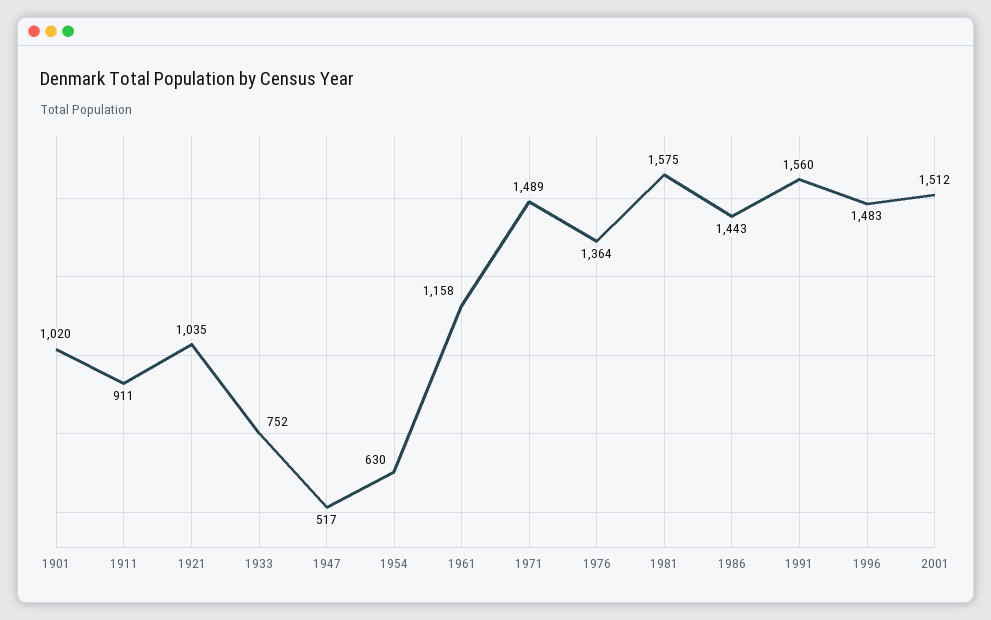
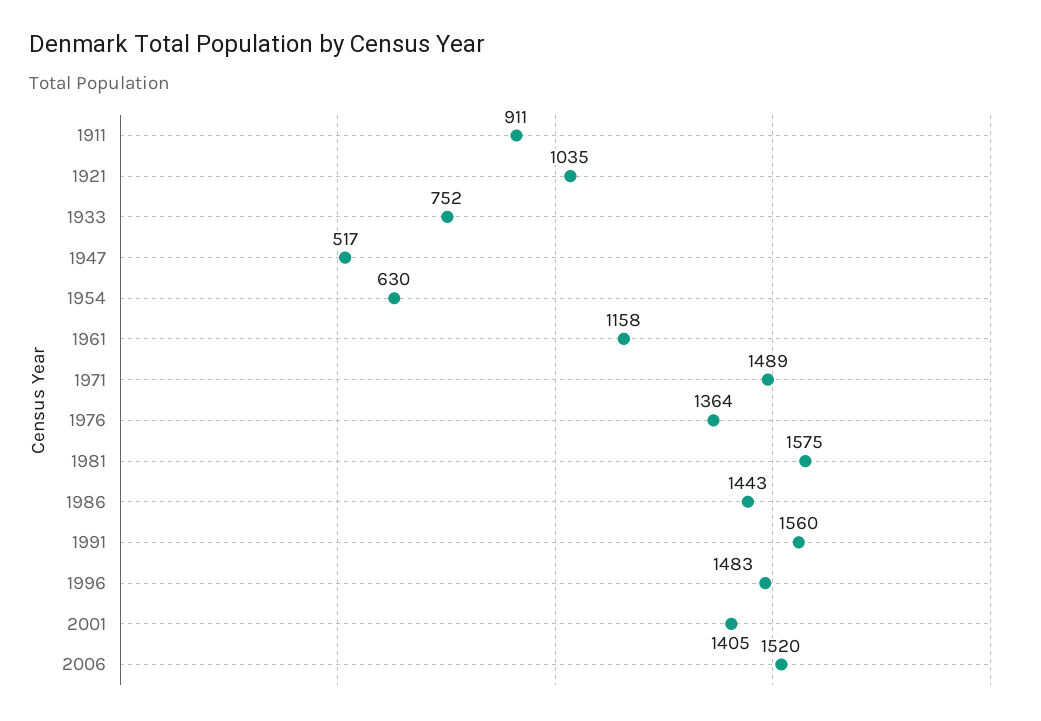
1901: 1020 -> none
2001: 1512 -> 1405
2006: none -> 1520

